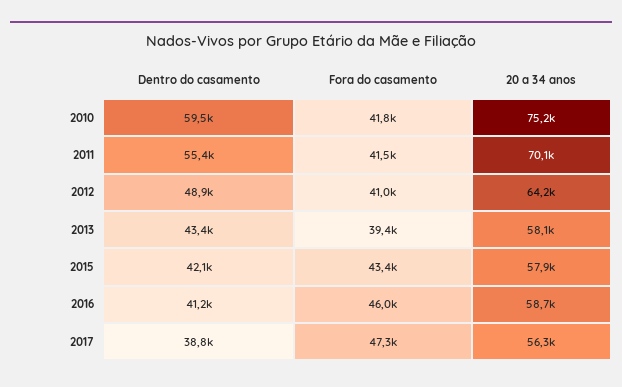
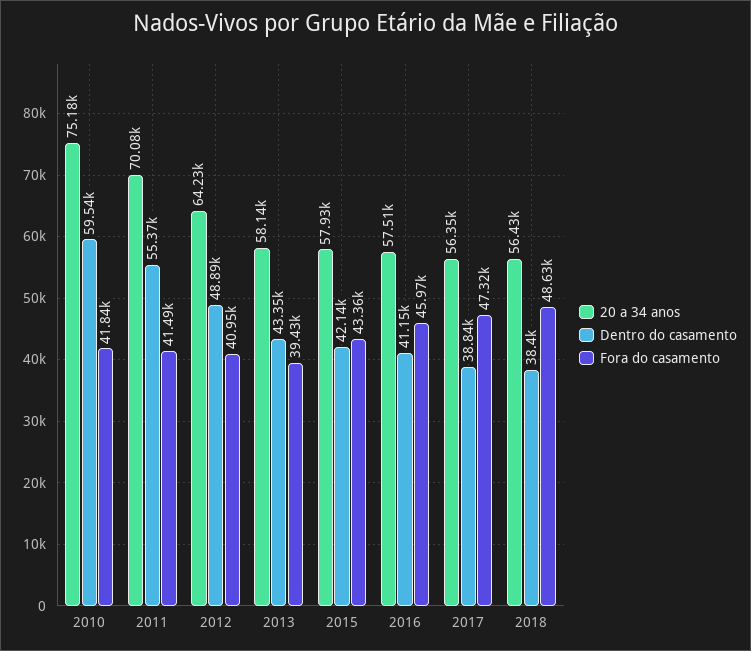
20 a 34 anos, 2016: 58700 -> 57510
20 a 34 anos, 2018: none -> 56430
Dentro do casamento, 2018: none -> 38400
Fora do casamento, 2018: none -> 48630

